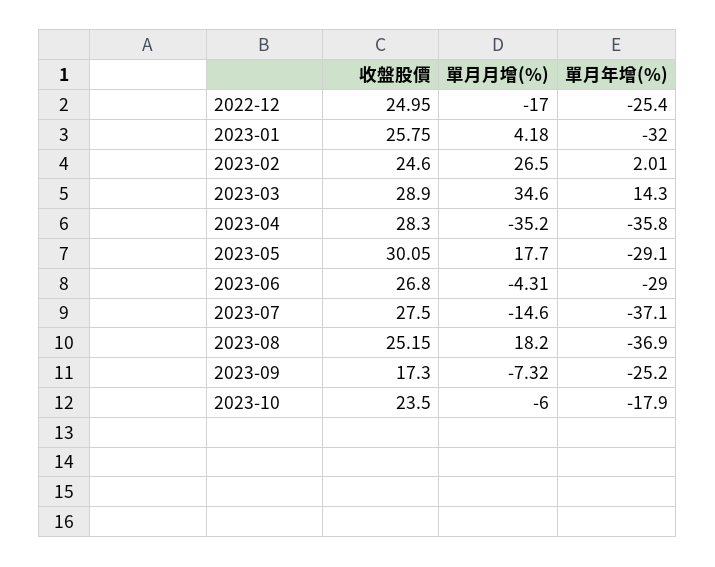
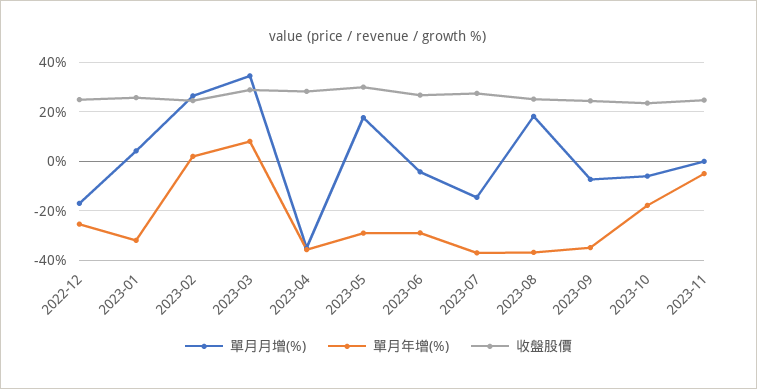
單月年增(%), 2023-03: 14.3 -> 7.5
收盤股價, 2023-09: 17.3 -> 25
單月年增(%), 2023-09: -25.2 -> -35
單月月增(%), 2023-11: none -> 0
單月年增(%), 2023-11: none -> -5
收盤股價, 2023-11: none -> 25

